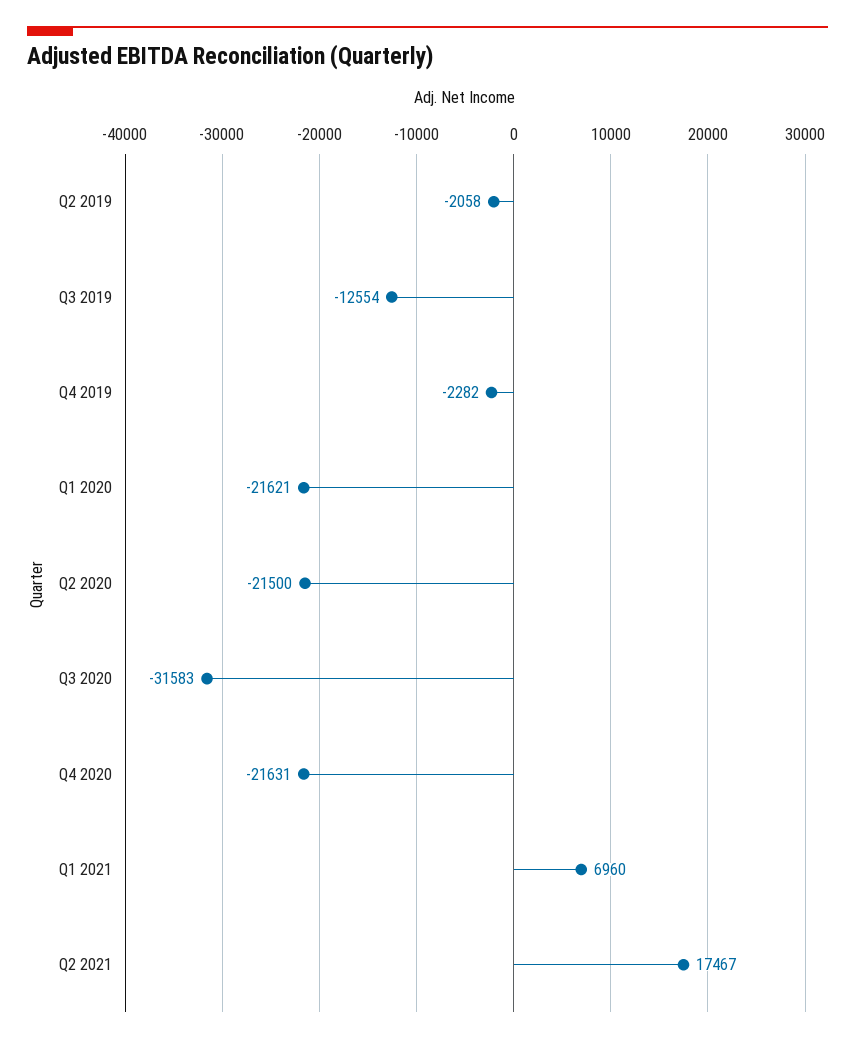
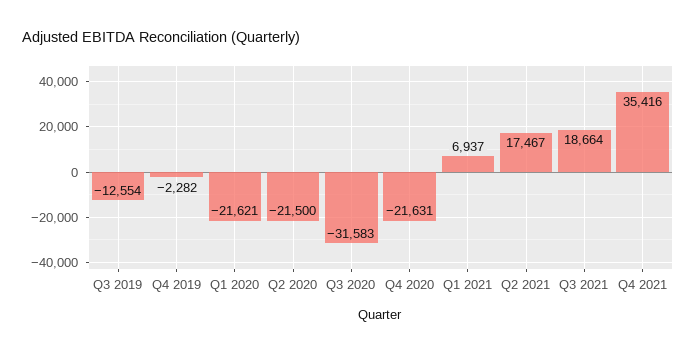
Q2 2019: -2058 -> none
Q1 2021: 6960 -> 6937
Q3 2021: none -> 18664
Q4 2021: none -> 35416

